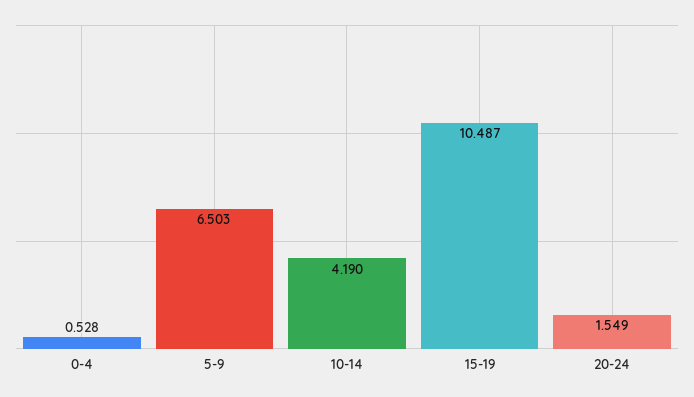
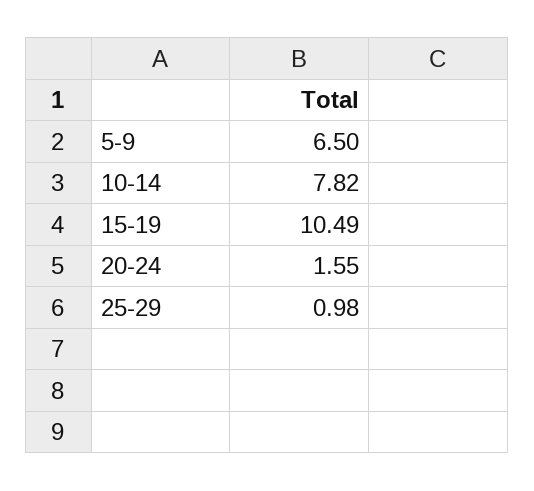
0-4: 0.528 -> none
10-14: 4.19 -> 7.82
25-29: none -> 0.98

